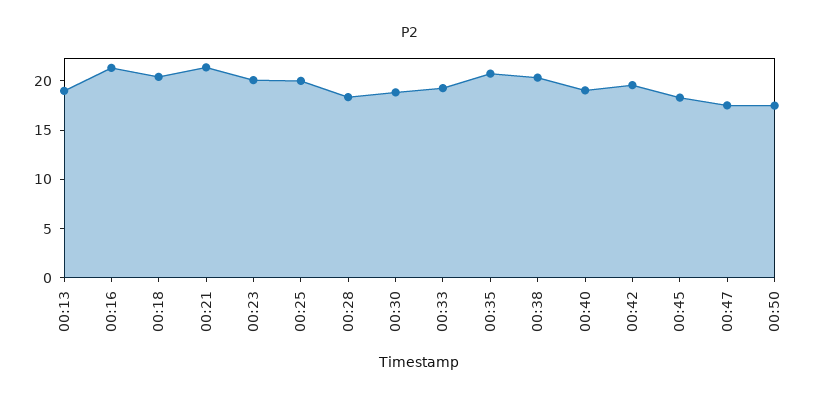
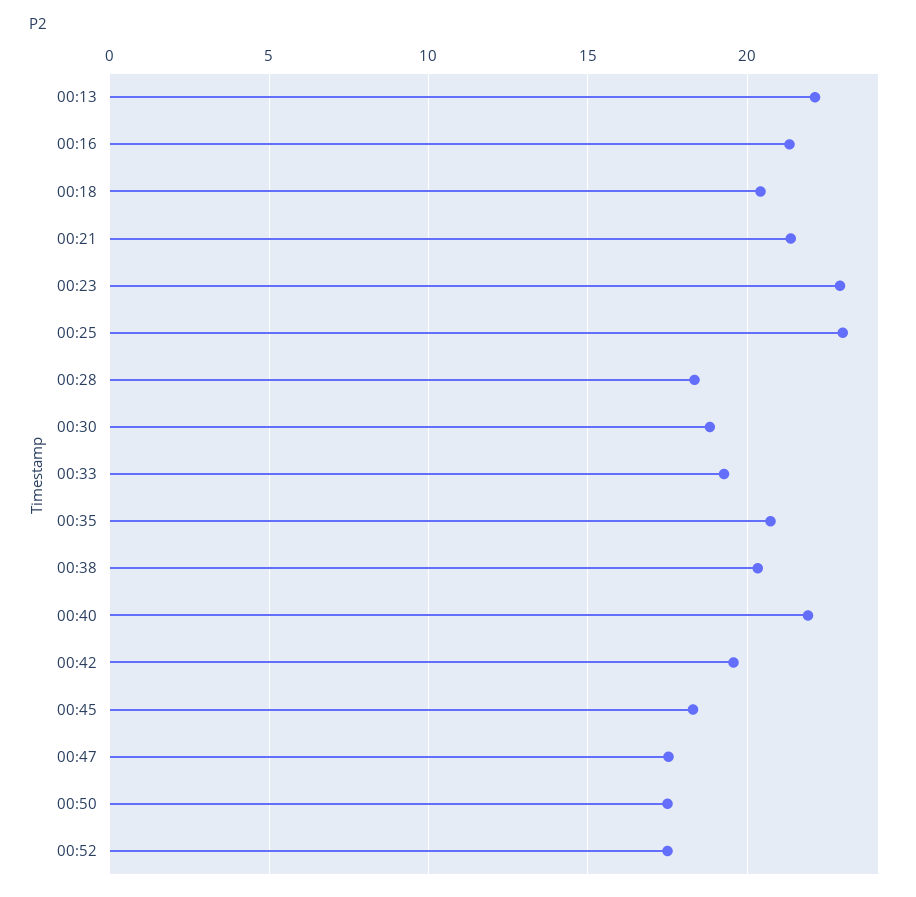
00:13: 19 -> 22
00:23: 20 -> 23
00:25: 20 -> 23
00:40: 19 -> 22
00:52: none -> 17.5

